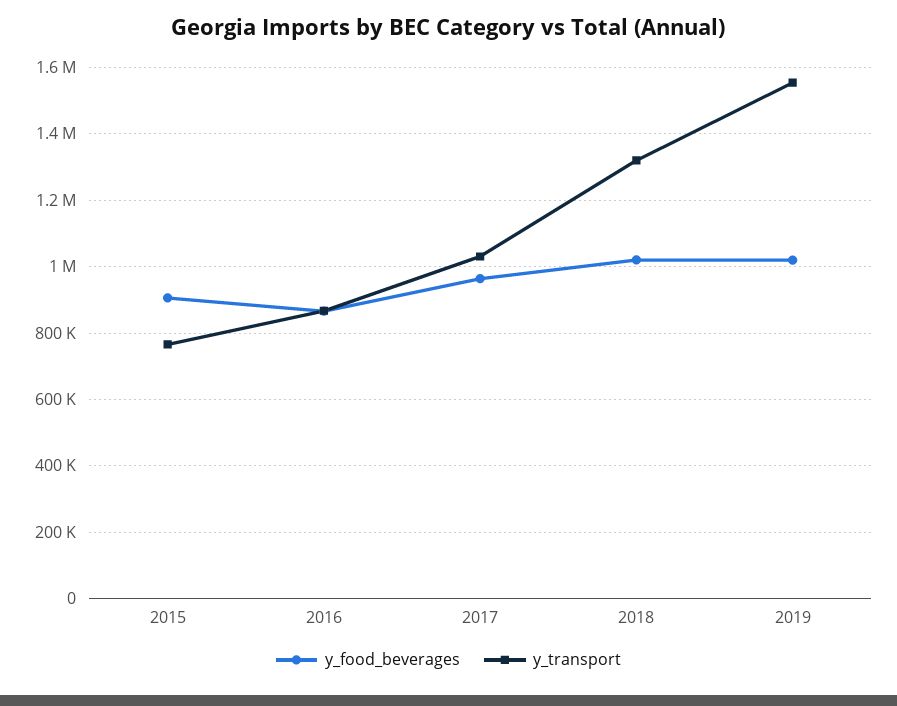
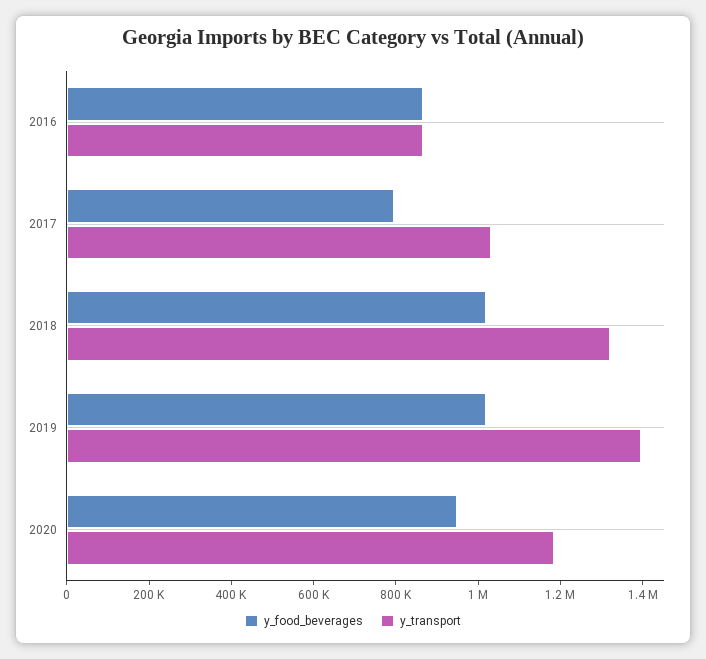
y_food_beverages, 2015: 900000 -> none
y_transport, 2015: 760000 -> none
y_food_beverages, 2017: 960000 -> 800000
y_transport, 2019: 1560000 -> 1400000
y_food_beverages, 2020: none -> 950000
y_transport, 2020: none -> 1200000

